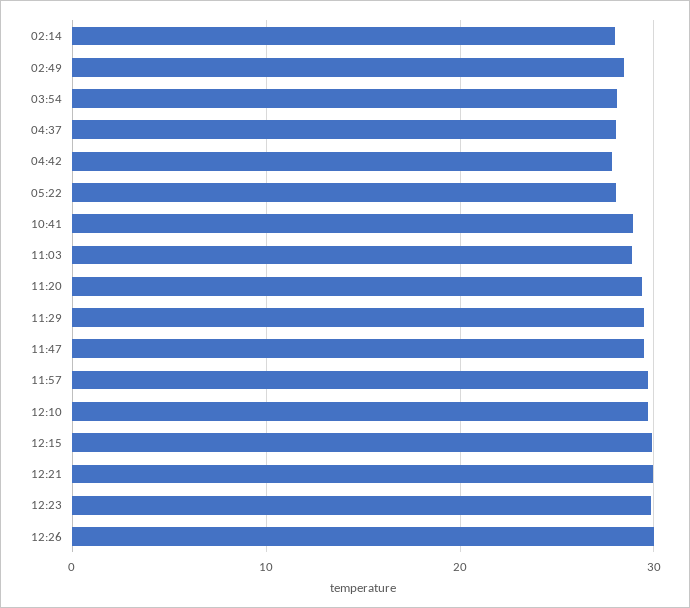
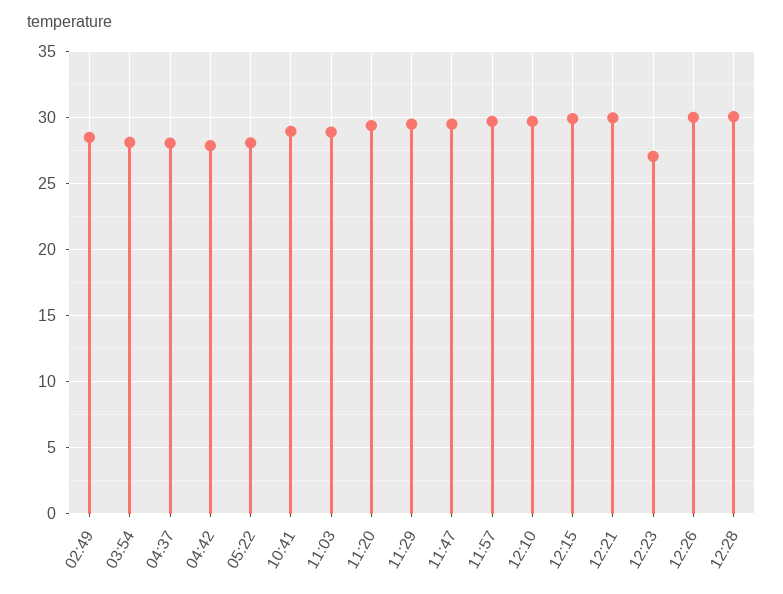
02:14: 28 -> none
12:23: 30 -> 27
12:28: none -> 30

